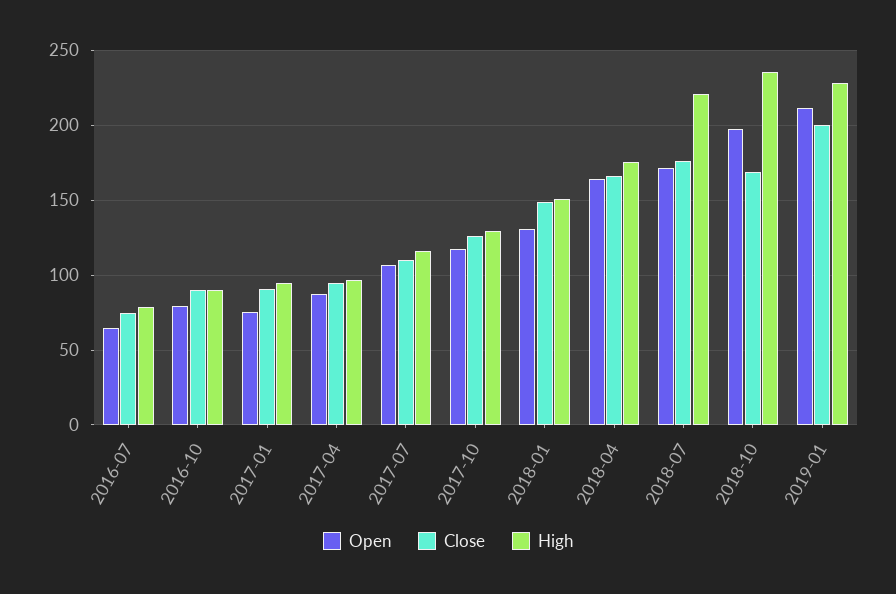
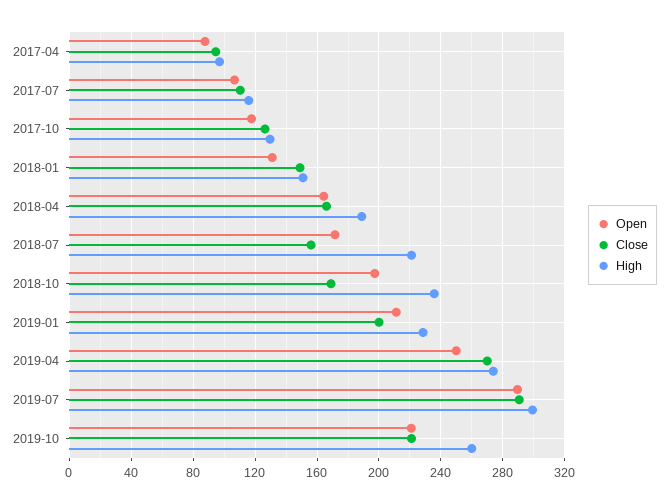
Open, 2016-07: 65 -> none
Close, 2016-07: 75 -> none
High, 2016-07: 80 -> none
Open, 2016-10: 80 -> none
Close, 2016-10: 90 -> none
High, 2016-10: 90 -> none
Open, 2017-01: 75 -> none
Close, 2017-01: 90 -> none
High, 2017-01: 95 -> none
High, 2018-04: 175 -> 190
Close, 2018-07: 175 -> 155
Open, 2019-04: none -> 250
Close, 2019-04: none -> 270
High, 2019-04: none -> 275
Open, 2019-07: none -> 290
Close, 2019-07: none -> 290
High, 2019-07: none -> 300
Open, 2019-10: none -> 220
Close, 2019-10: none -> 220
High, 2019-10: none -> 260

